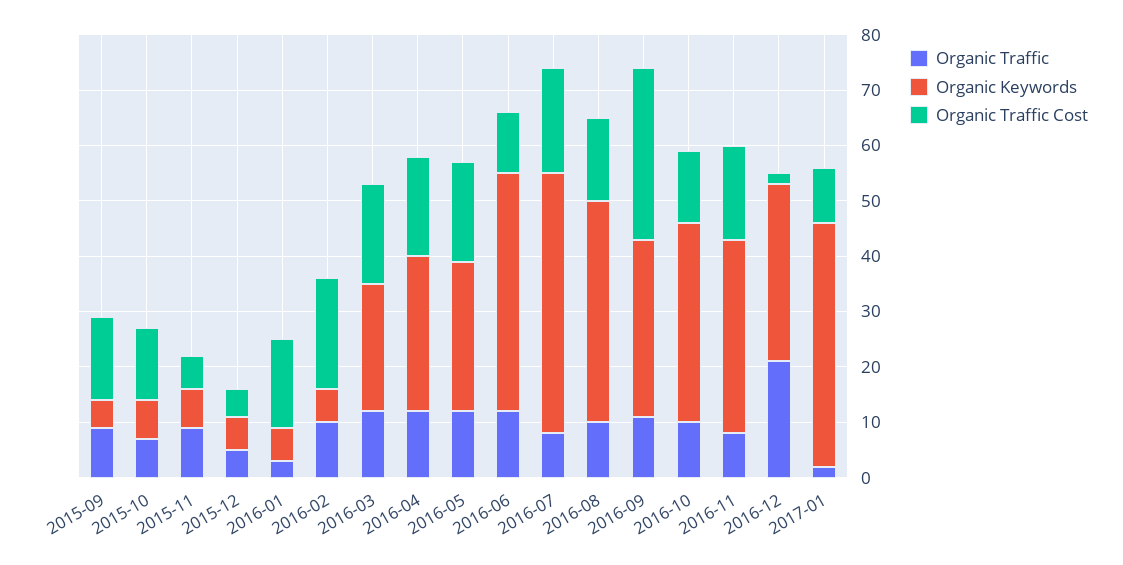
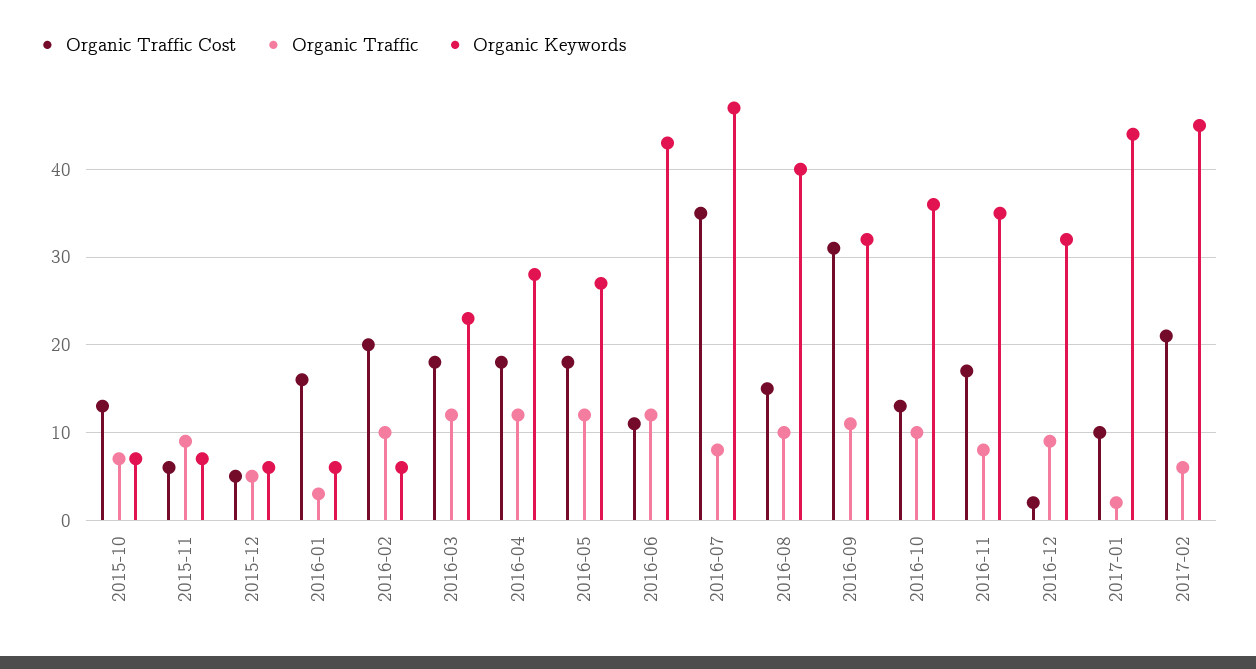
Organic Traffic, 2015-09: 10 -> none
Organic Keywords, 2015-09: 5 -> none
Organic Traffic Cost, 2015-09: 15 -> none
Organic Traffic Cost, 2016-07: 20 -> 35
Organic Traffic, 2016-12: 20 -> 9
Organic Traffic Cost, 2017-02: none -> 21
Organic Traffic, 2017-02: none -> 6
Organic Keywords, 2017-02: none -> 45

